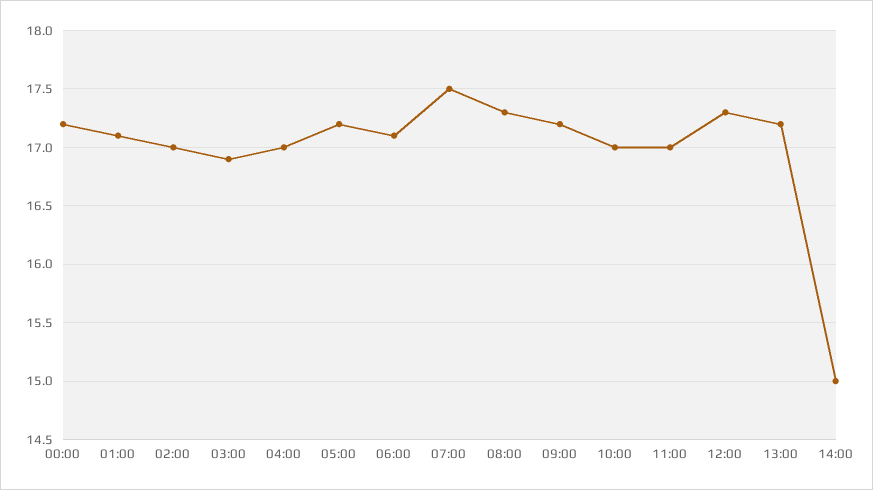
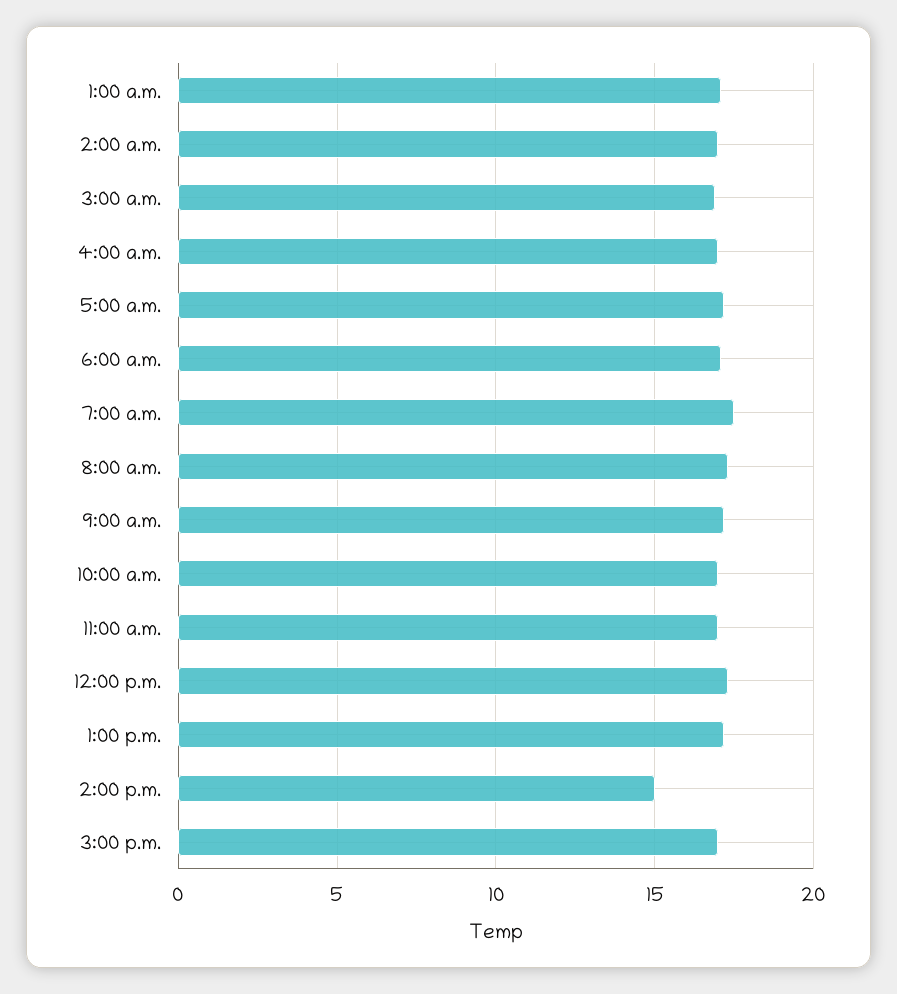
00:00: 17.2 -> none
3:00 p.m.: none -> 17

